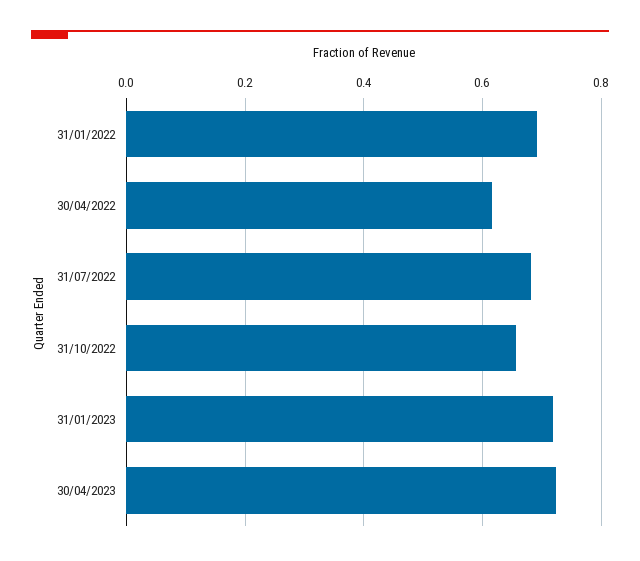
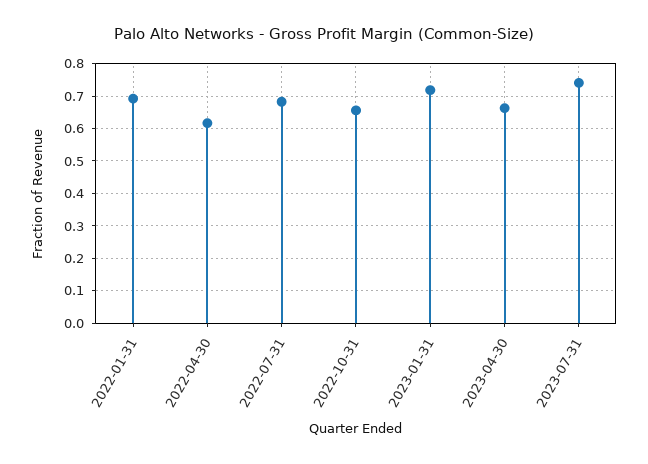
30/04/2023: 0.72 -> 0.66
2023-07-31: none -> 0.74

